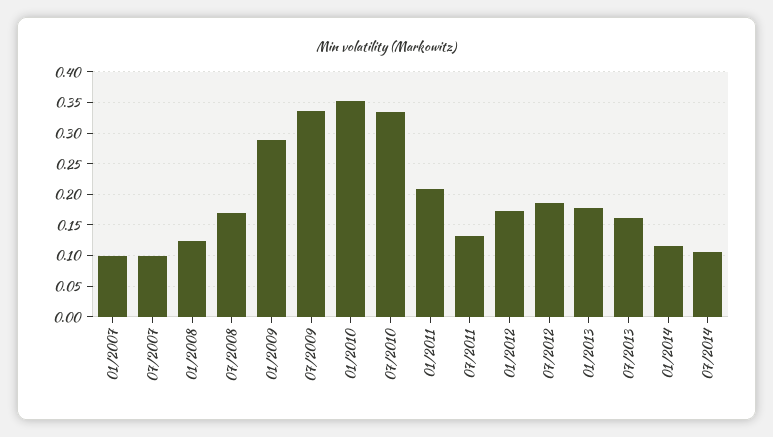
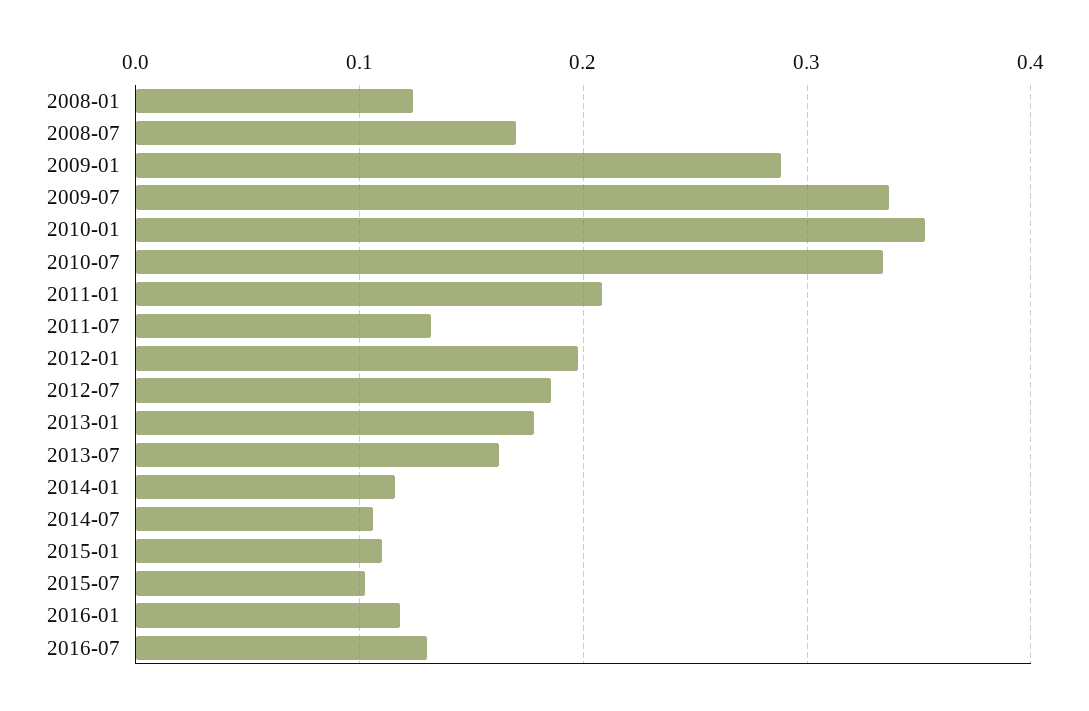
01/2007: 0.1 -> none
07/2007: 0.1 -> none
01/2012: 0.17 -> 0.2
2015-01: none -> 0.11
2015-07: none -> 0.1
2016-01: none -> 0.12
2016-07: none -> 0.13

